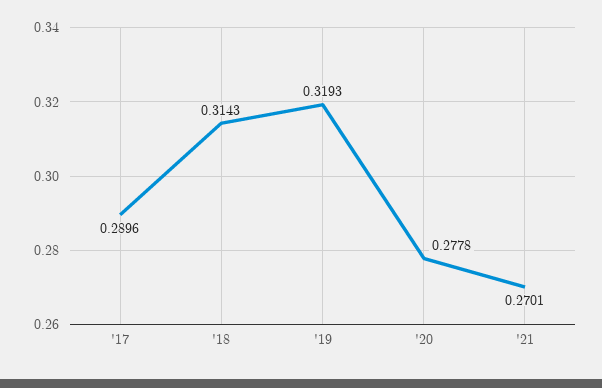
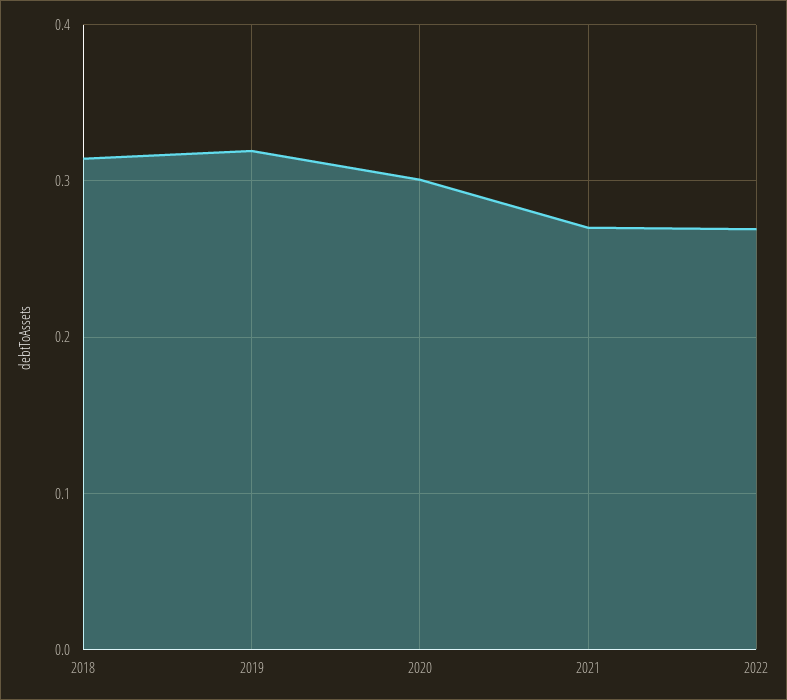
'17: 0.2896 -> none
'20: 0.2778 -> 0.3
2022: none -> 0.27

